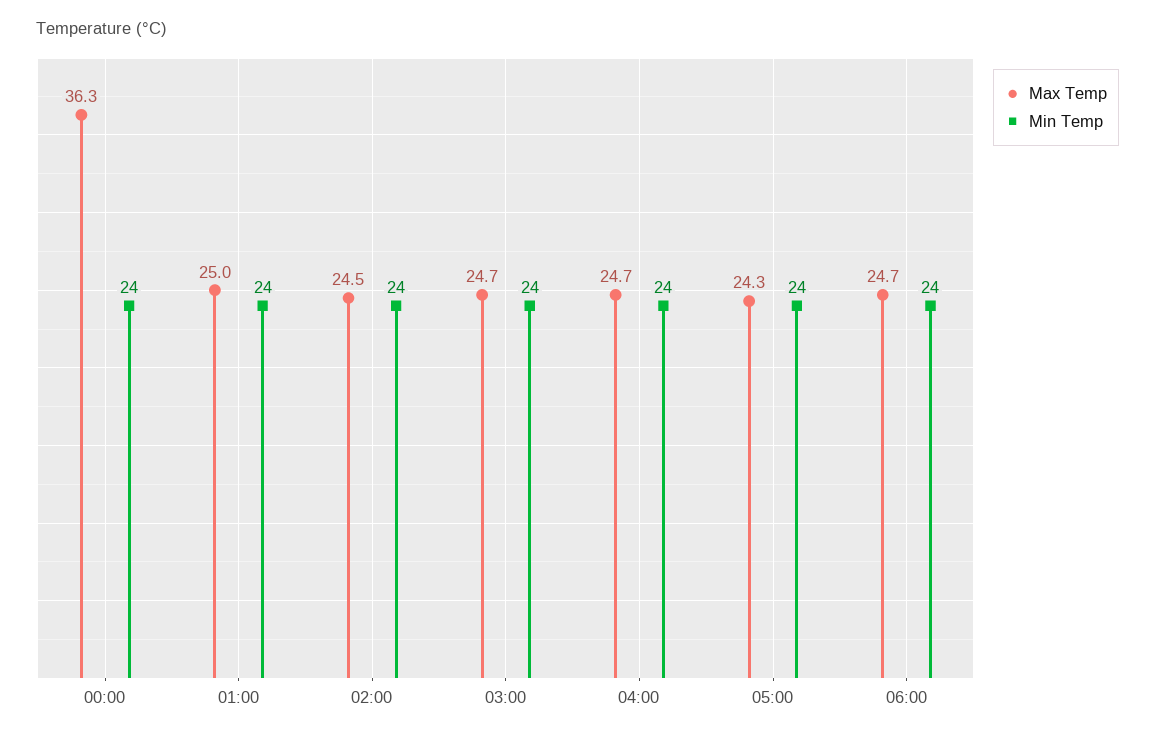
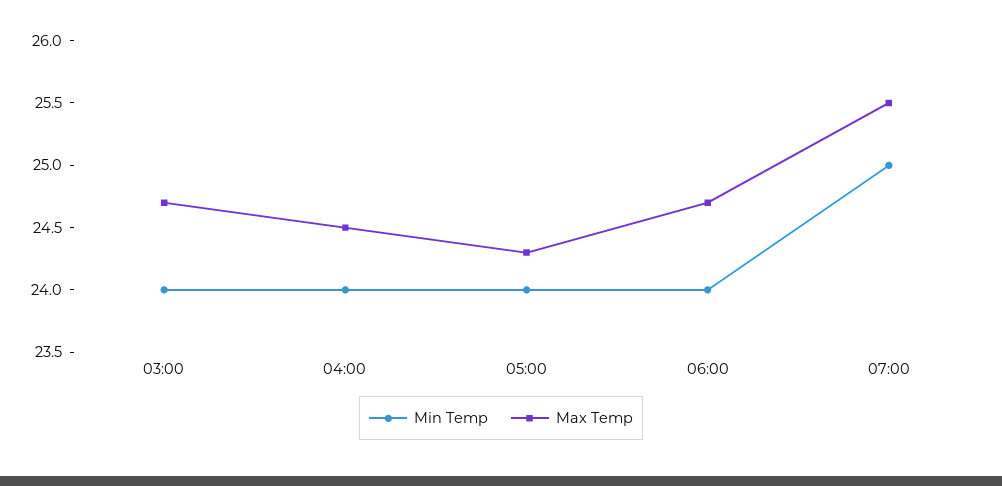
Max Temp, 00:00: 36.3 -> none
Min Temp, 00:00: 24 -> none
Max Temp, 01:00: 25 -> none
Min Temp, 01:00: 24 -> none
Max Temp, 02:00: 24.5 -> none
Min Temp, 02:00: 24 -> none
Max Temp, 04:00: 24.7 -> 24.5
Min Temp, 07:00: none -> 25
Max Temp, 07:00: none -> 25.5

